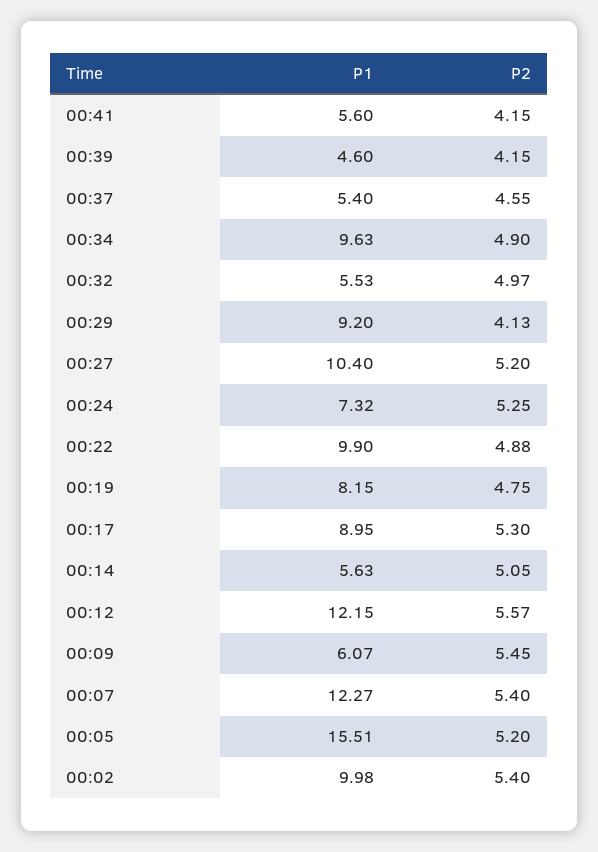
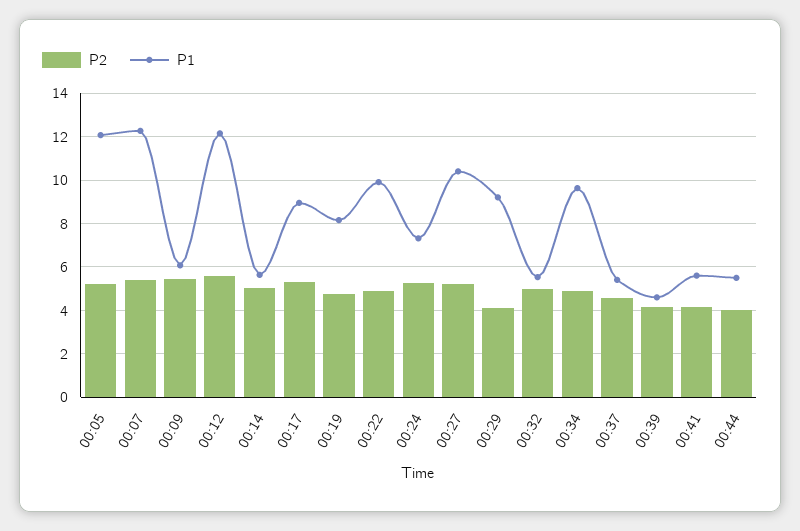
P1, 00:05: 15.51 -> 12
P1, 00:02: 9.98 -> none
P2, 00:02: 5.4 -> none
P2, 00:44: none -> 4
P1, 00:44: none -> 5.5

